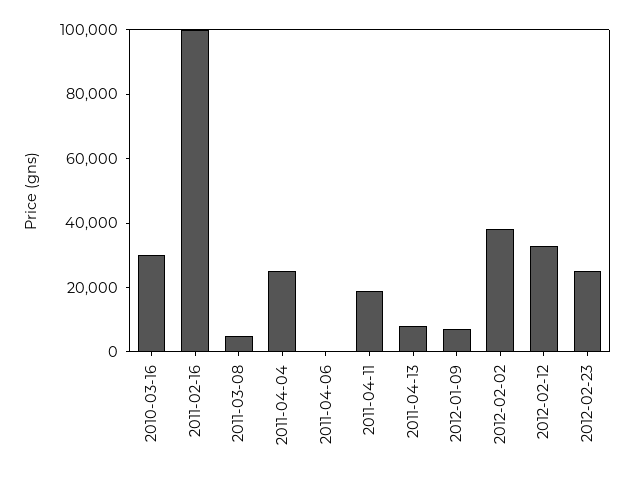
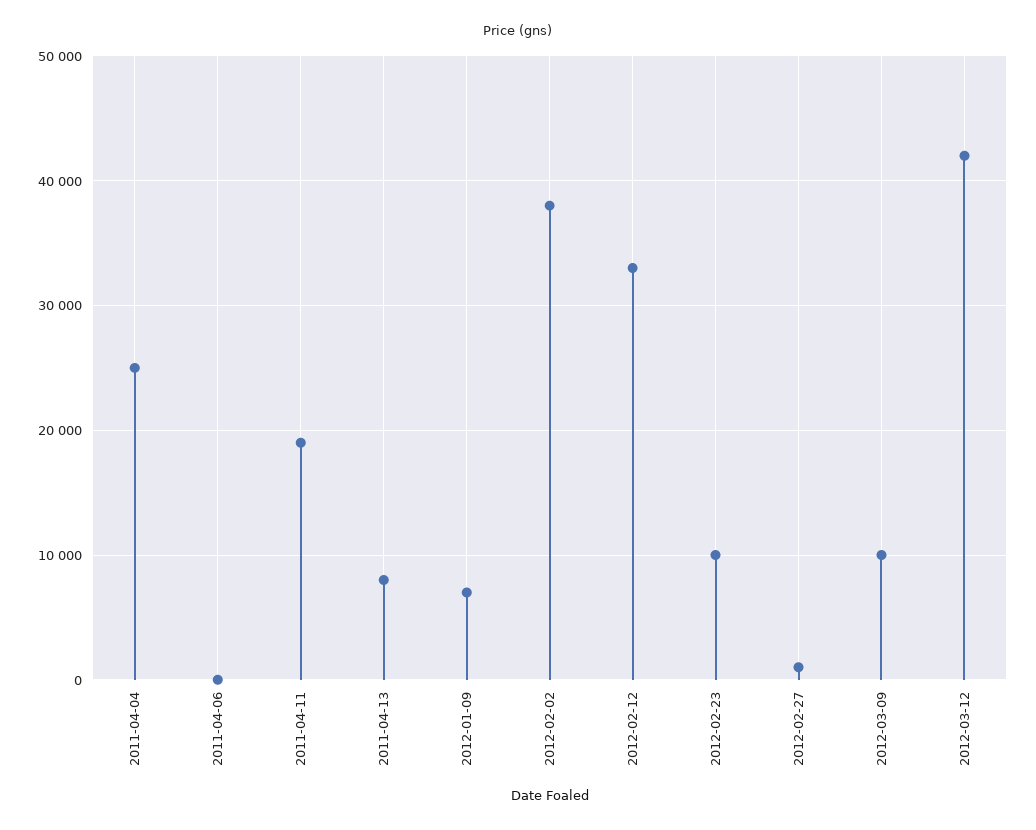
2010-03-16: 30000 -> none
2011-02-16: 100000 -> none
2011-03-08: 5000 -> none
2012-02-23: 25000 -> 10000
2012-02-27: none -> 1000
2012-03-09: none -> 10000
2012-03-12: none -> 42000

